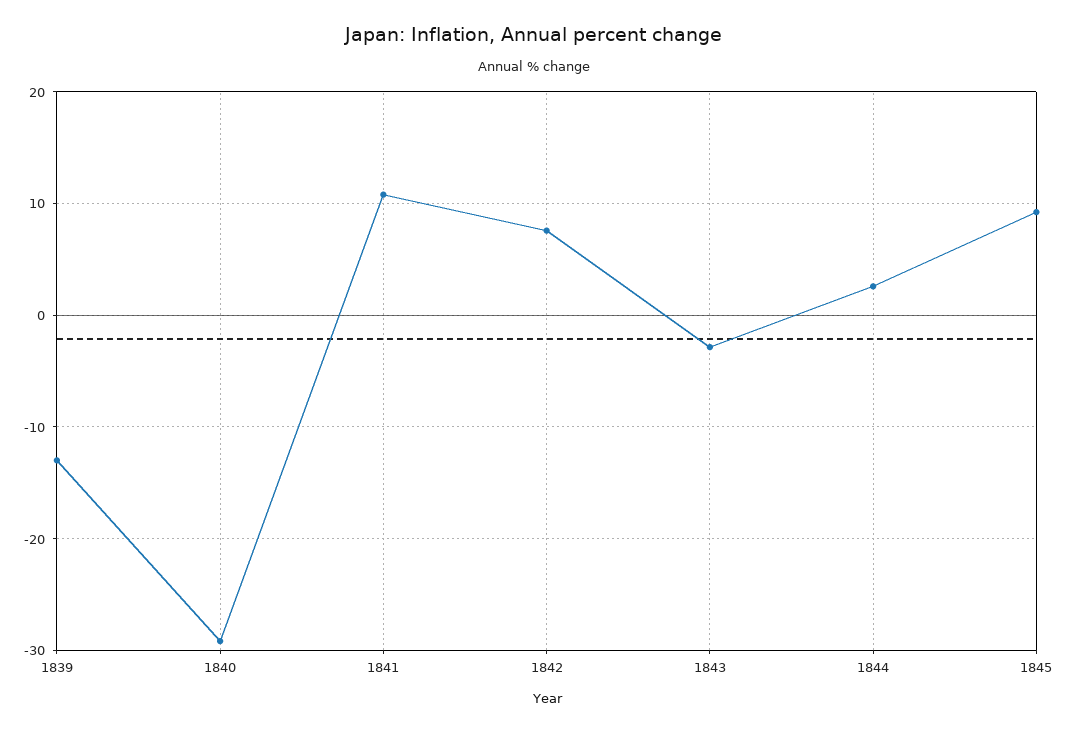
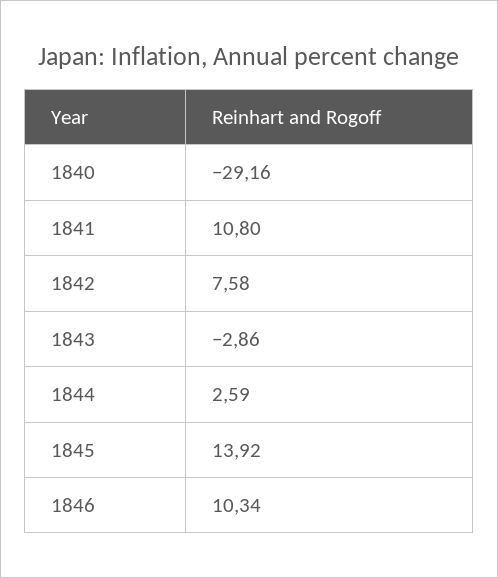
1839: -13 -> none
1845: 9 -> 13.92
1846: none -> 10.34

